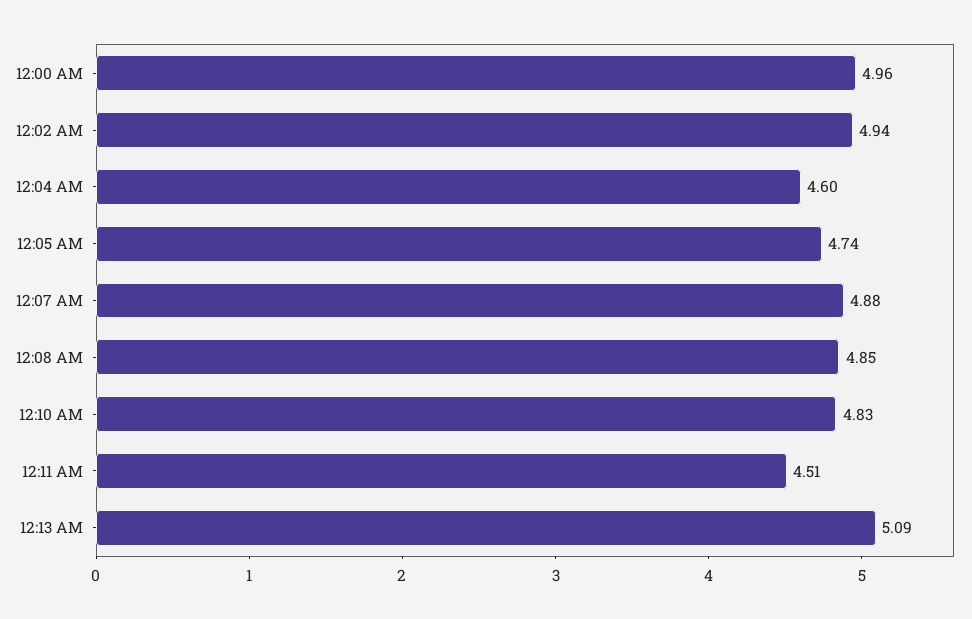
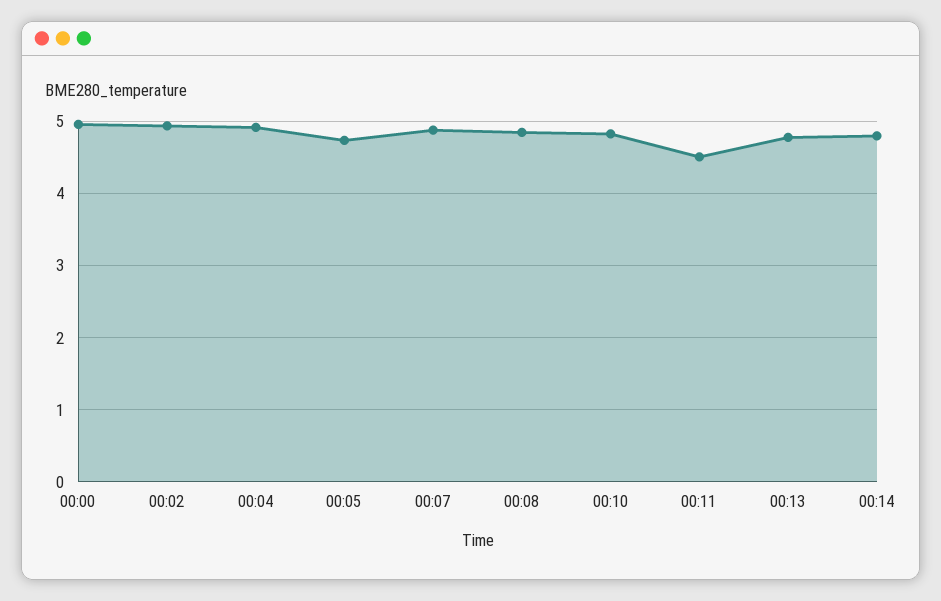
12:04 AM: 4.6 -> 4.9
12:13 AM: 5.09 -> 4.8
00:14: none -> 4.8

